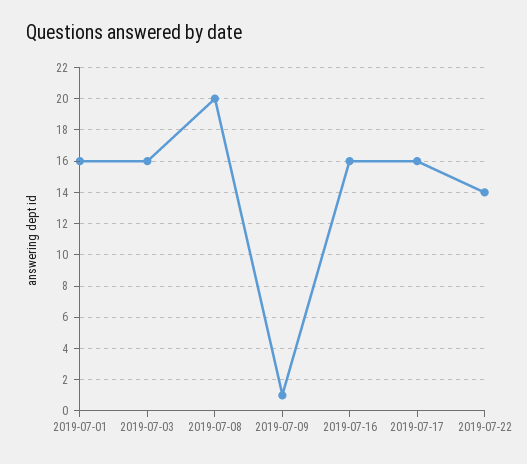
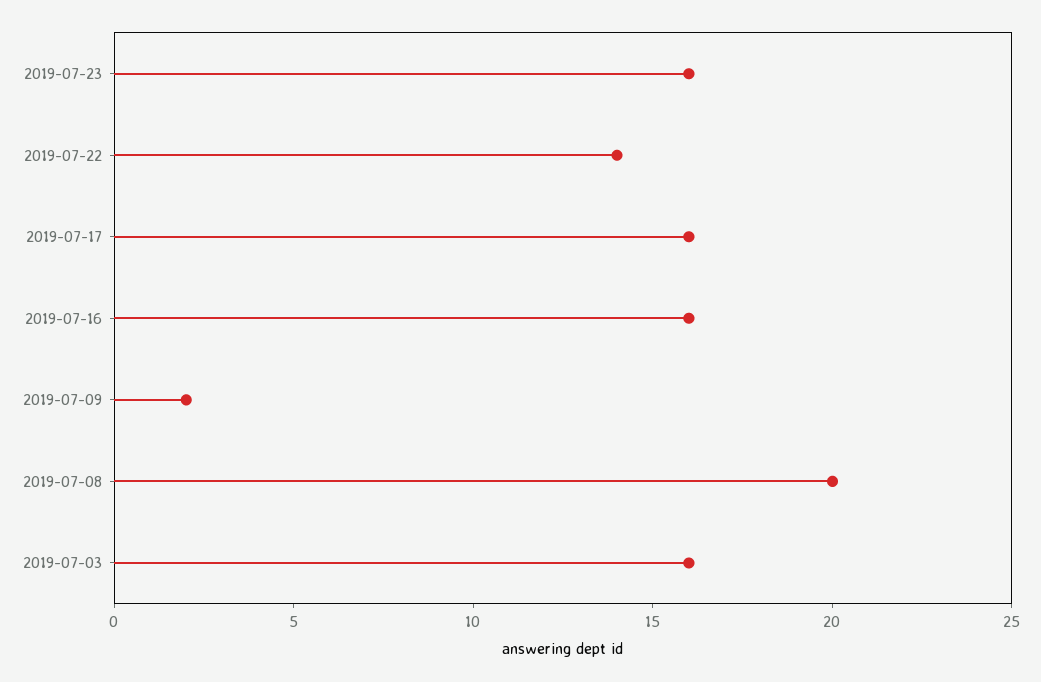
2019-07-01: 16 -> none
2019-07-09: 1 -> 2
2019-07-23: none -> 16

